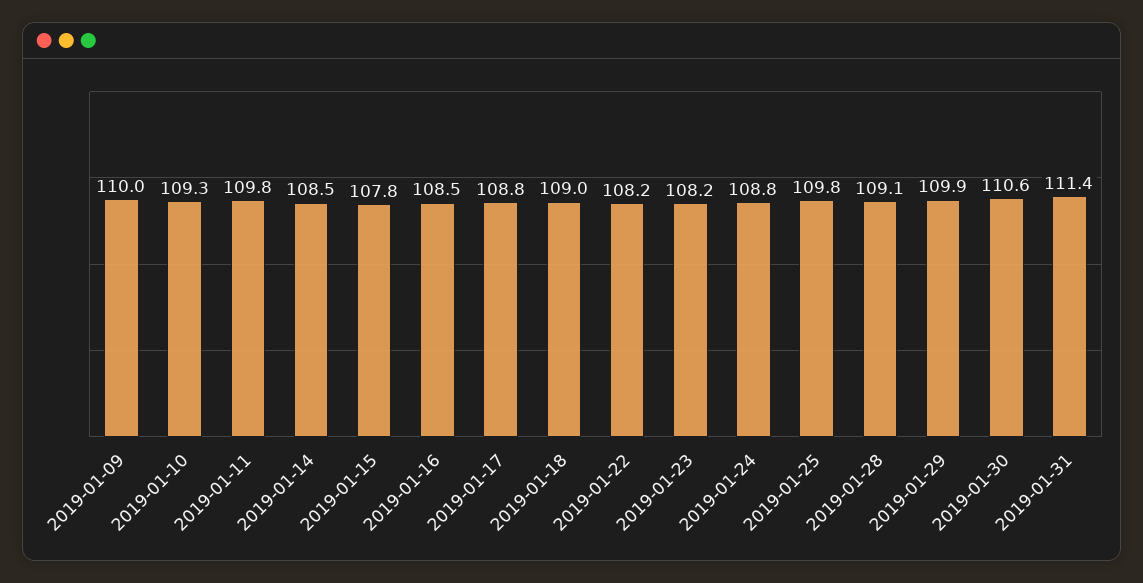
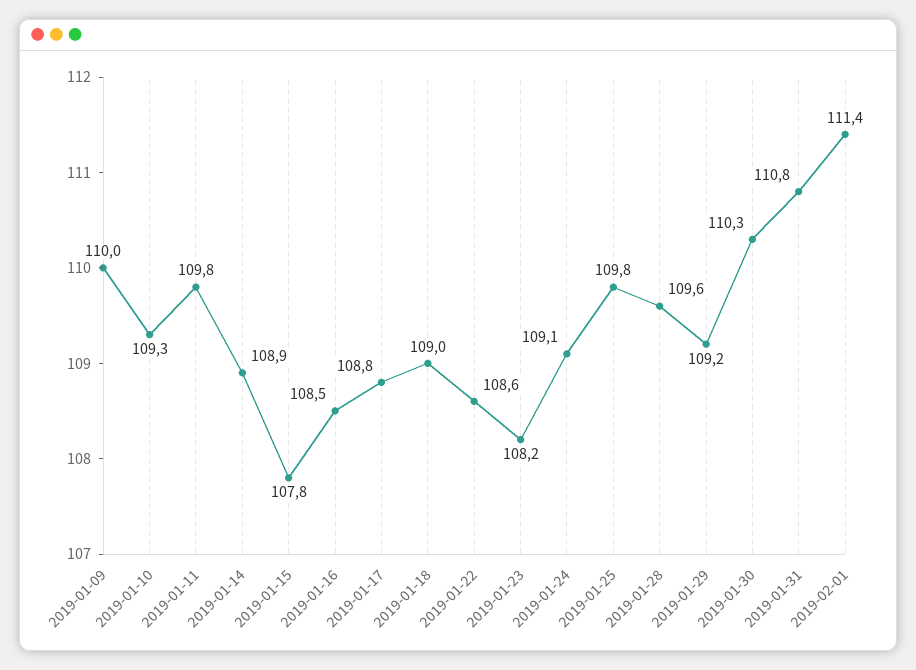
2019-01-14: 108.5 -> 108.9
2019-01-22: 108.2 -> 108.6
2019-01-24: 108.8 -> 109.1
2019-01-28: 109.1 -> 109.6
2019-01-29: 109.9 -> 109.2
2019-01-30: 110.6 -> 110.3
2019-01-31: 111.4 -> 110.8
2019-02-01: none -> 111.4

